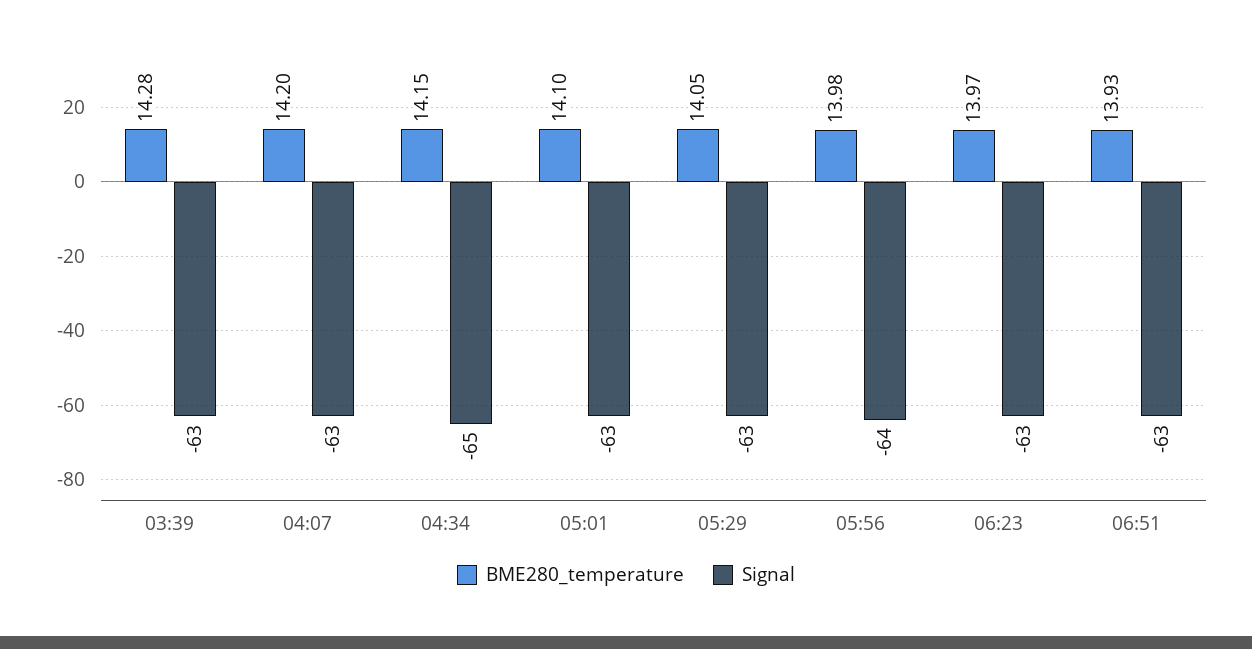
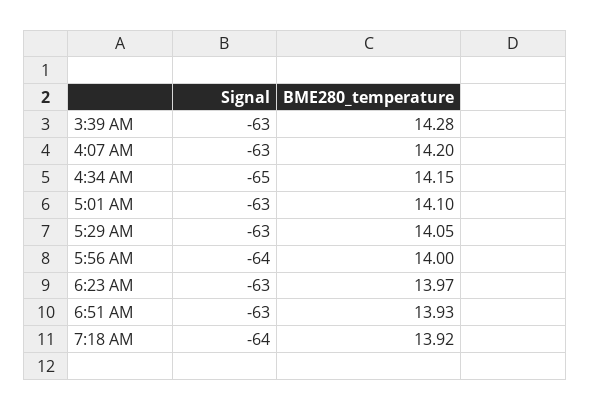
BME280_temperature, 05:56: 13.98 -> 14
Signal, 7:18 AM: none -> -64
BME280_temperature, 7:18 AM: none -> 13.92

